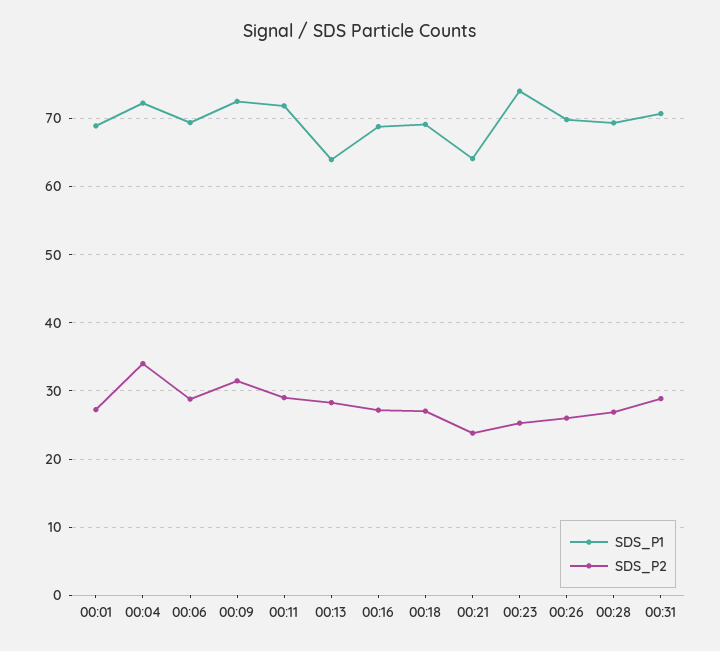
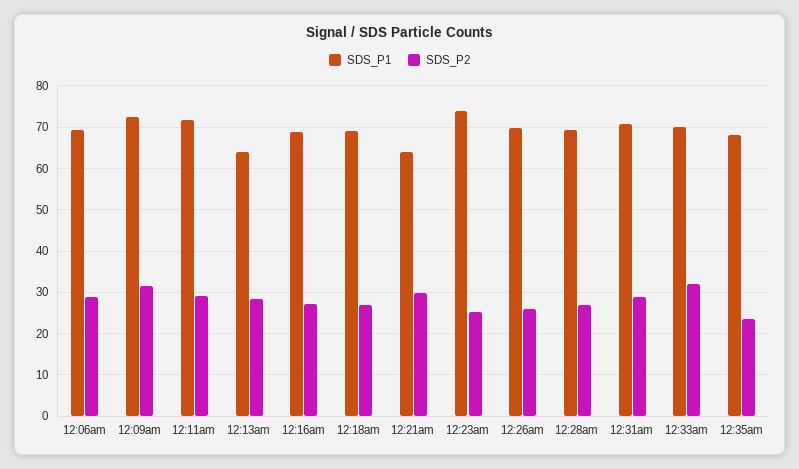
SDS_P1, 00:01: 69 -> none
SDS_P2, 00:01: 27 -> none
SDS_P1, 00:04: 72 -> none
SDS_P2, 00:04: 34 -> none
SDS_P2, 00:21: 24 -> 30
SDS_P1, 12:33am: none -> 70
SDS_P2, 12:33am: none -> 32
SDS_P1, 12:35am: none -> 68
SDS_P2, 12:35am: none -> 24

